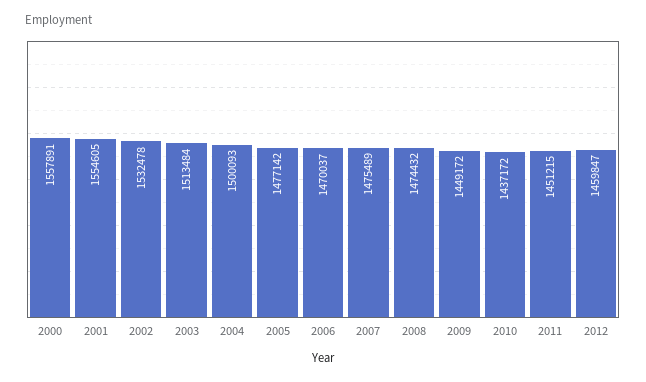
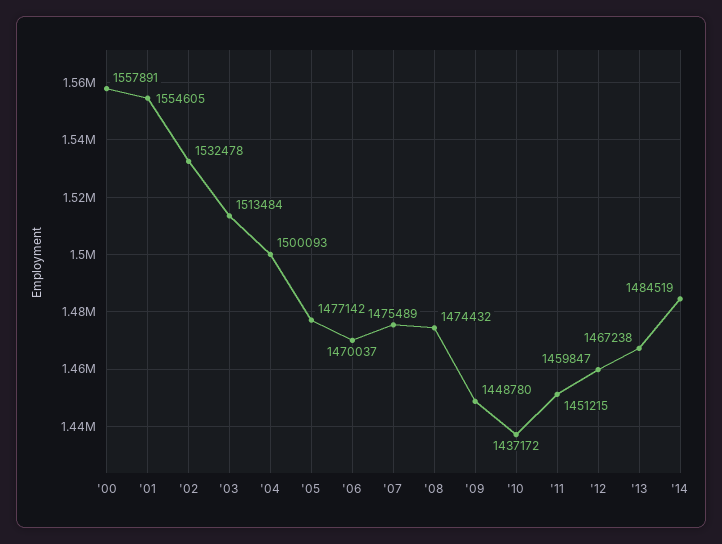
2009: 1449172 -> 1448780
'13: none -> 1467238
'14: none -> 1484519

